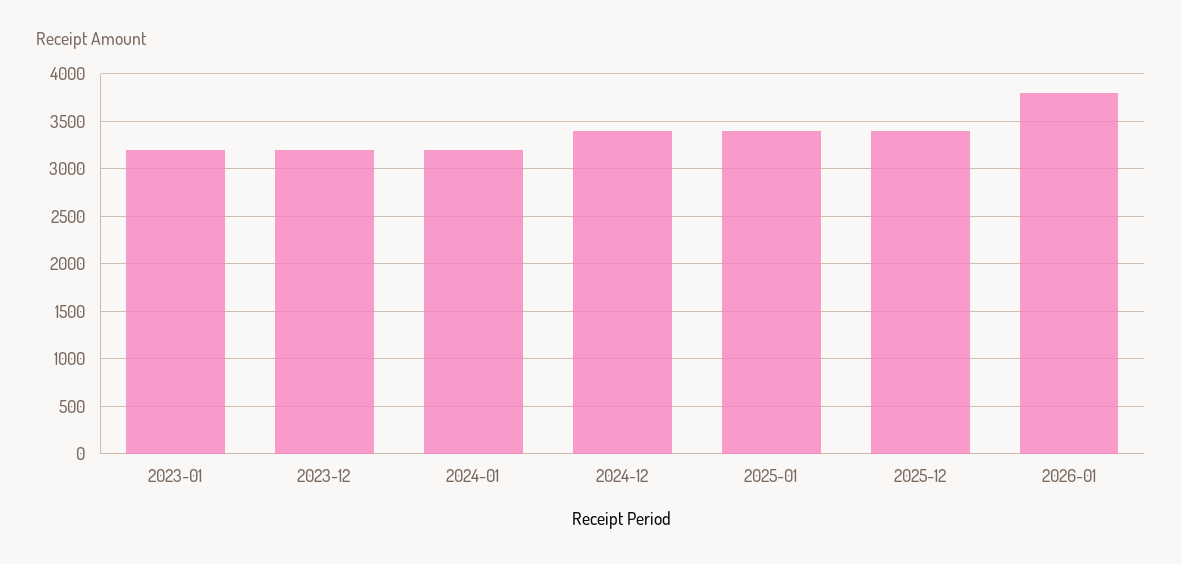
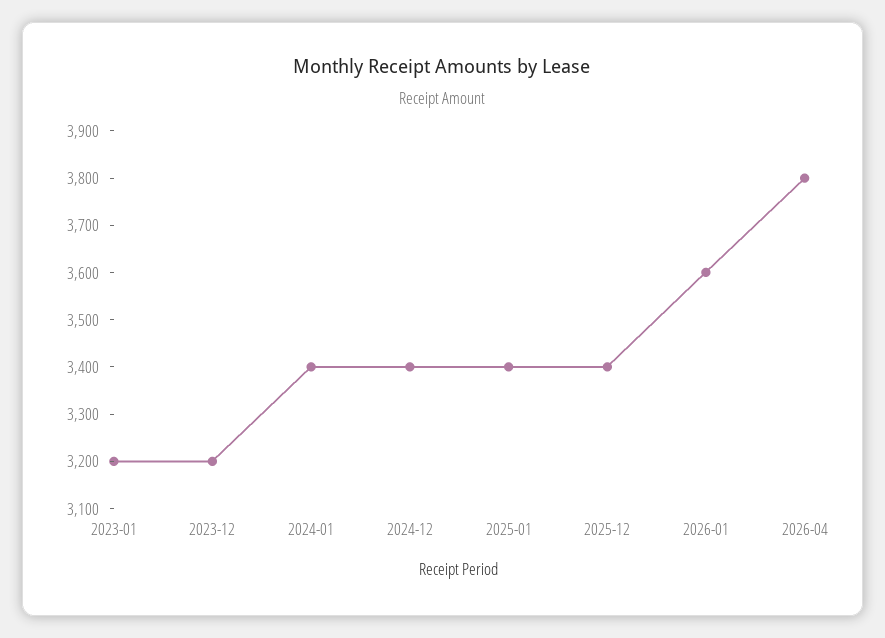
2024-01: 3200 -> 3400
2026-01: 3800 -> 3600
2026-04: none -> 3800

